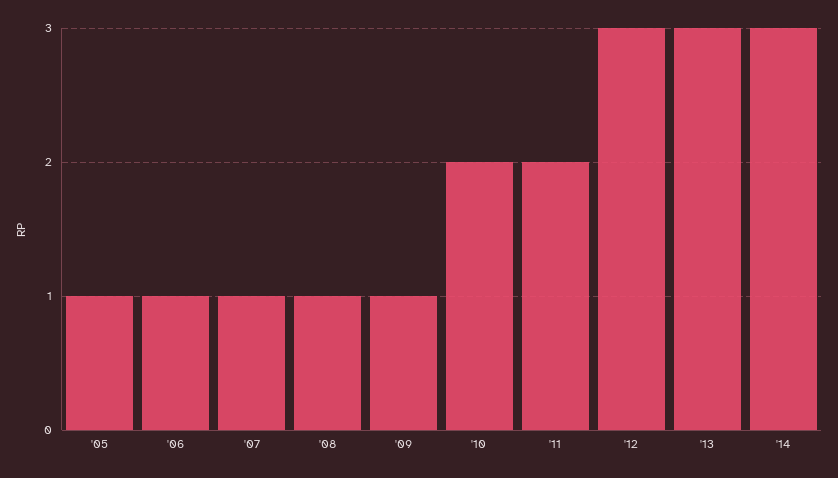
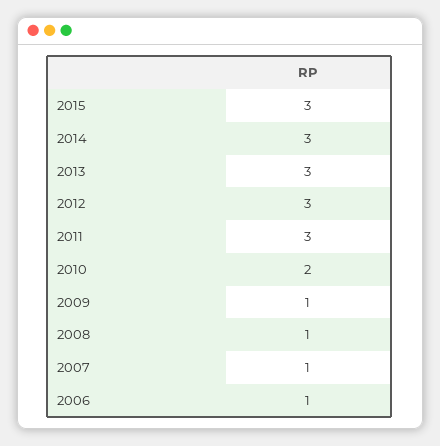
'05: 1 -> none
'11: 2 -> 3
2015: none -> 3

